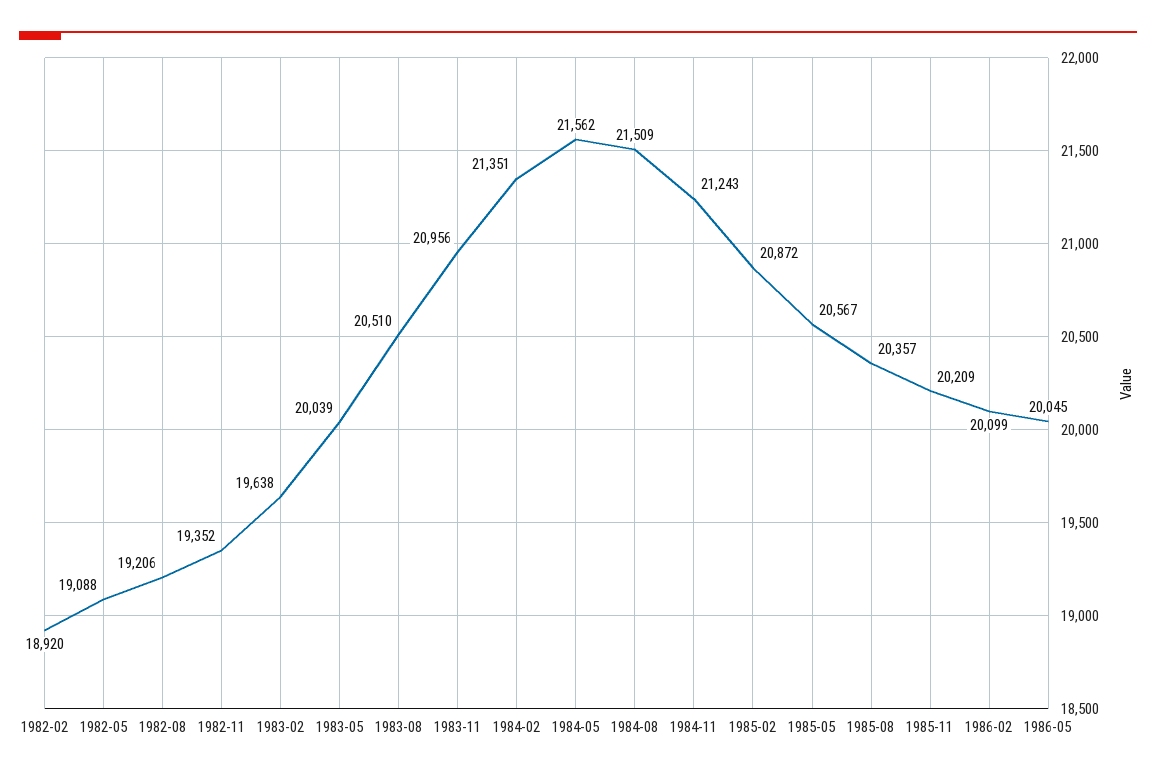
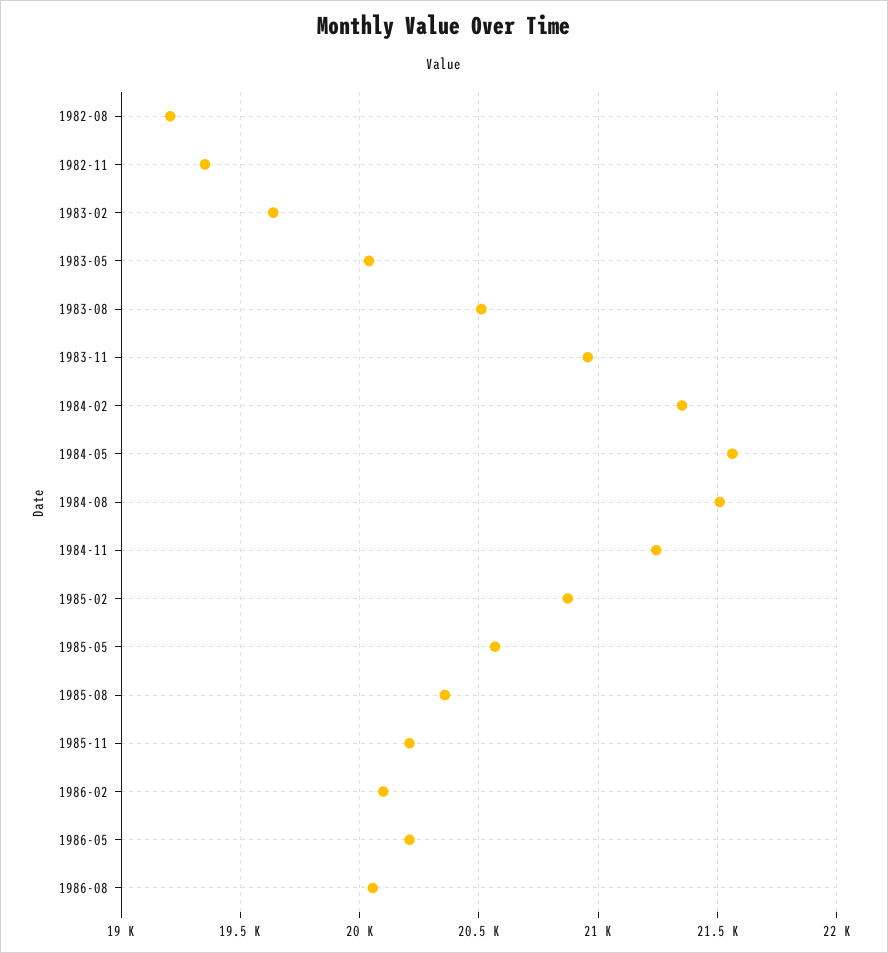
1982-02: 18920 -> none
1982-05: 19088 -> none
1986-05: 20045 -> 20200
1986-08: none -> 20050

